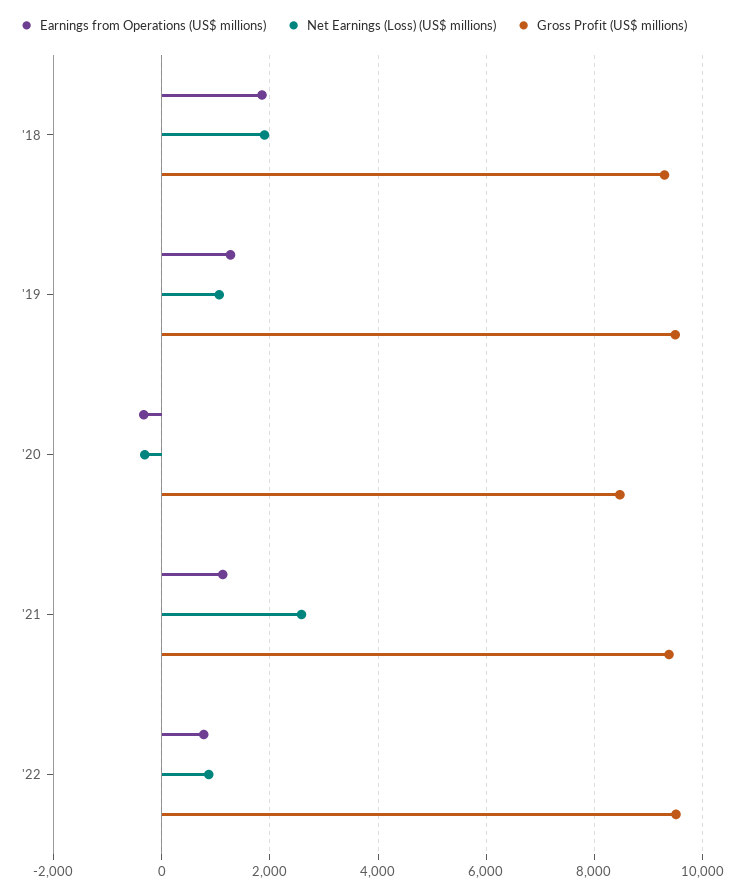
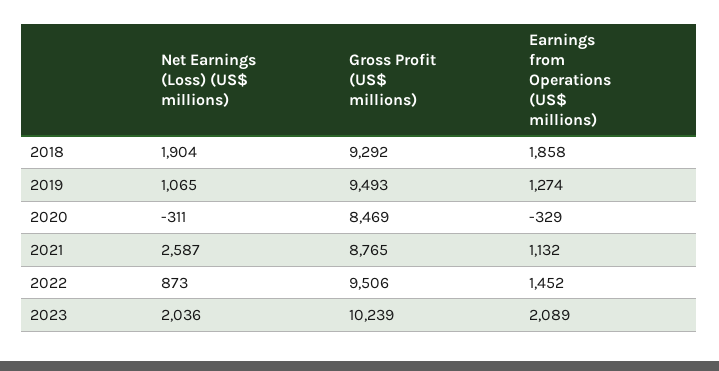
Gross Profit (US$ millions), '21: 9400 -> 8765
Earnings from Operations (US$ millions), '22: 800 -> 1452
Net Earnings (Loss) (US$ millions), 2023: none -> 2036
Gross Profit (US$ millions), 2023: none -> 10239
Earnings from Operations (US$ millions), 2023: none -> 2089

